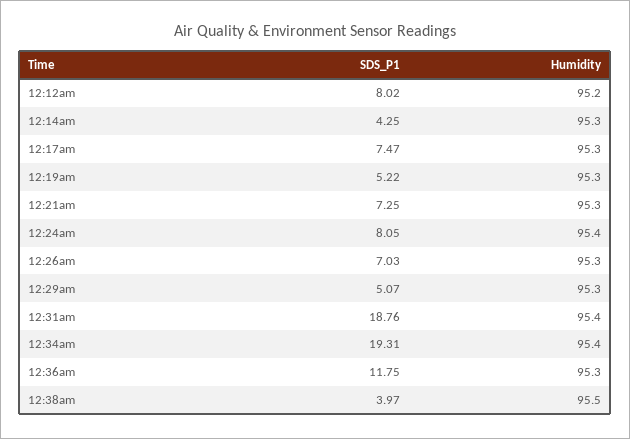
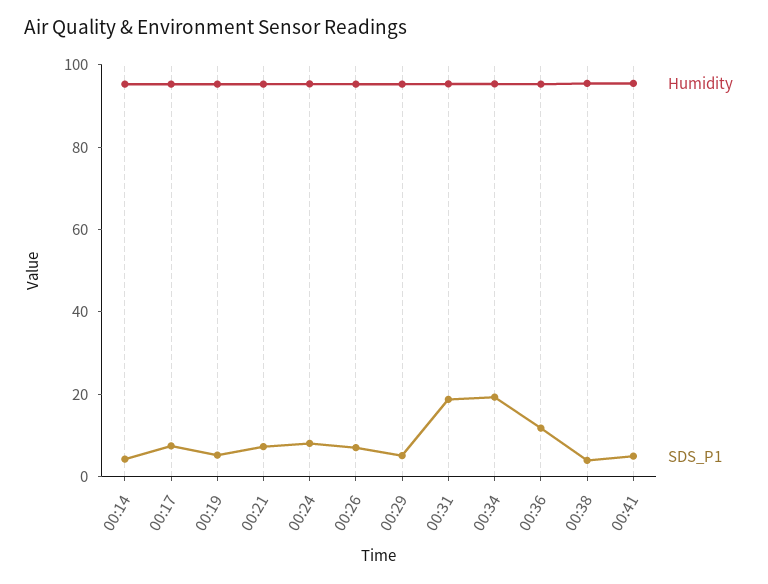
SDS_P1, 12:12am: 8.02 -> none
Humidity, 12:12am: 95.2 -> none
Humidity, 00:41: none -> 95
SDS_P1, 00:41: none -> 5

